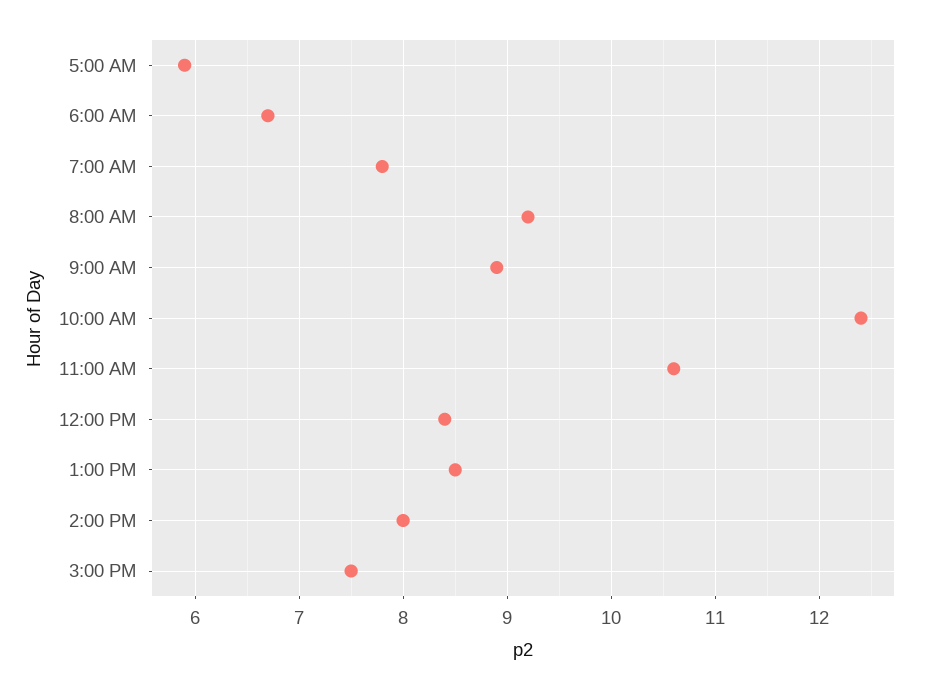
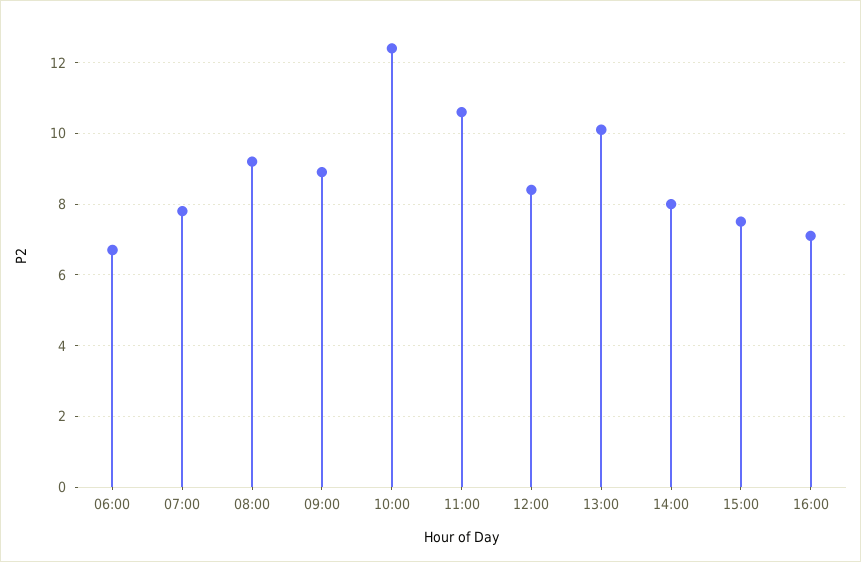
5:00 AM: 5.9 -> none
1:00 PM: 8.5 -> 10
16:00: none -> 7

